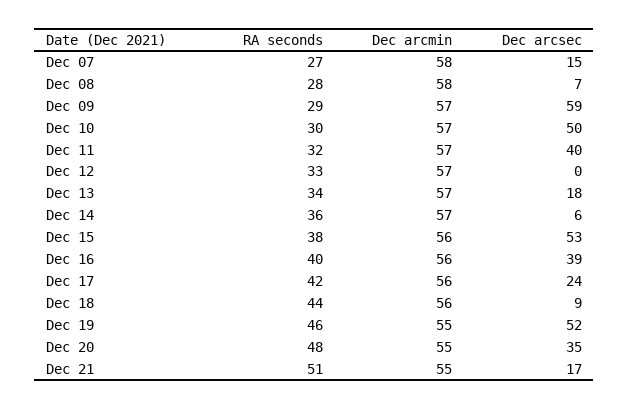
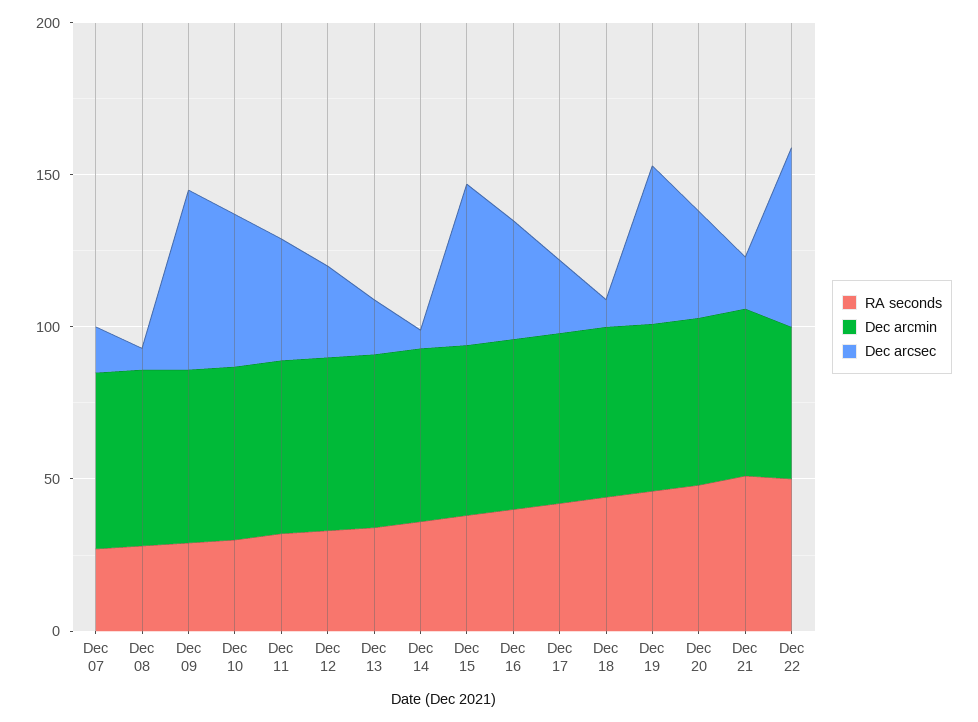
Dec arcsec, Dec 12: 0 -> 30
RA seconds, Dec 22: none -> 50
Dec arcmin, Dec 22: none -> 50
Dec arcsec, Dec 22: none -> 60

